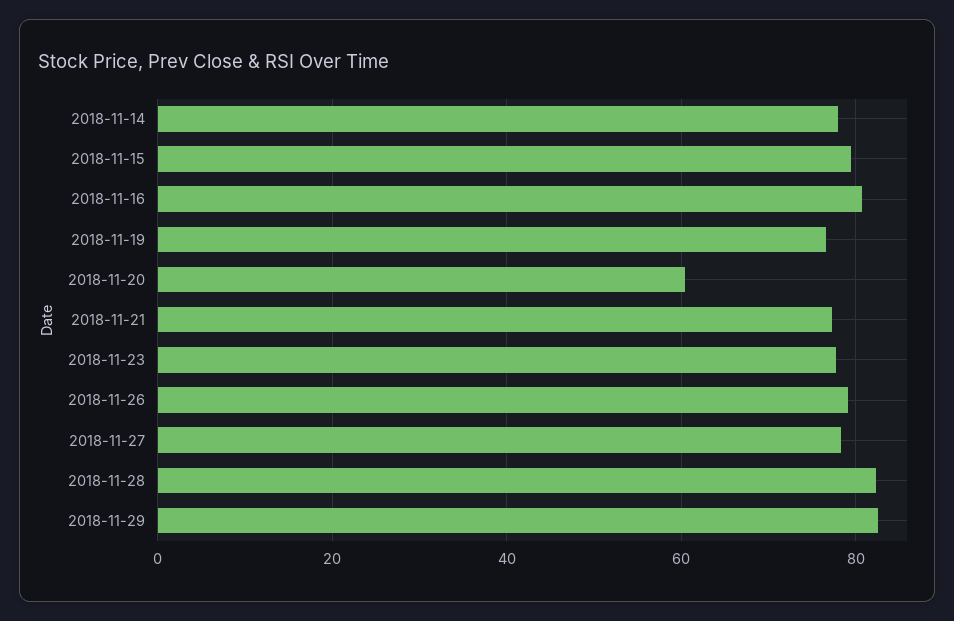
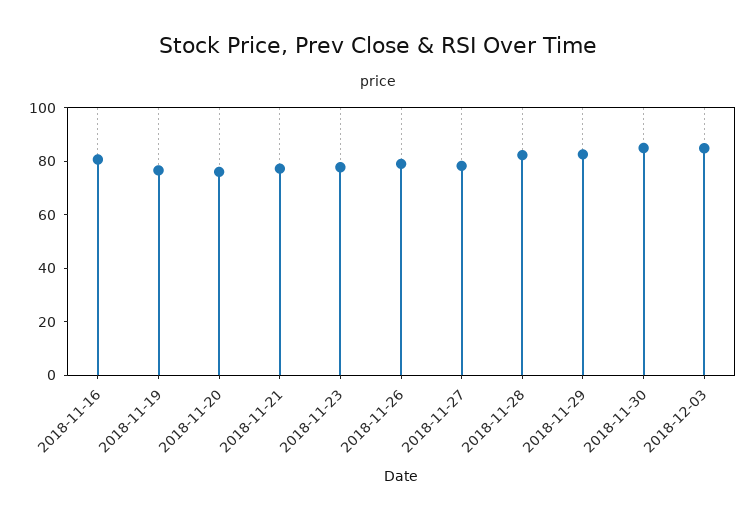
2018-11-14: 78 -> none
2018-11-15: 80 -> none
2018-11-20: 60 -> 75
2018-11-30: none -> 85
2018-12-03: none -> 85

